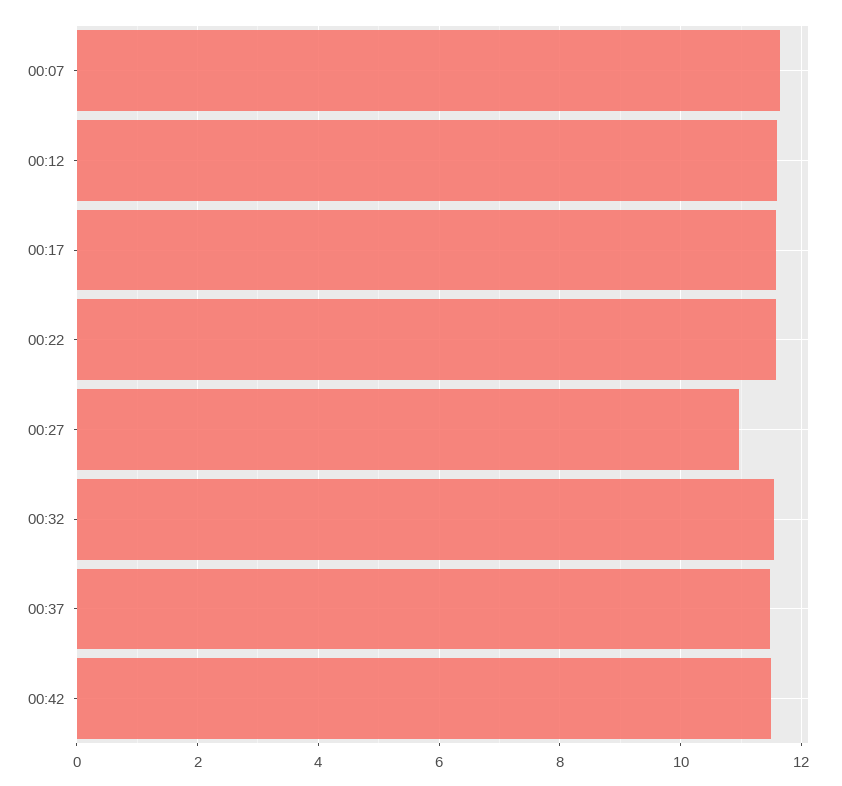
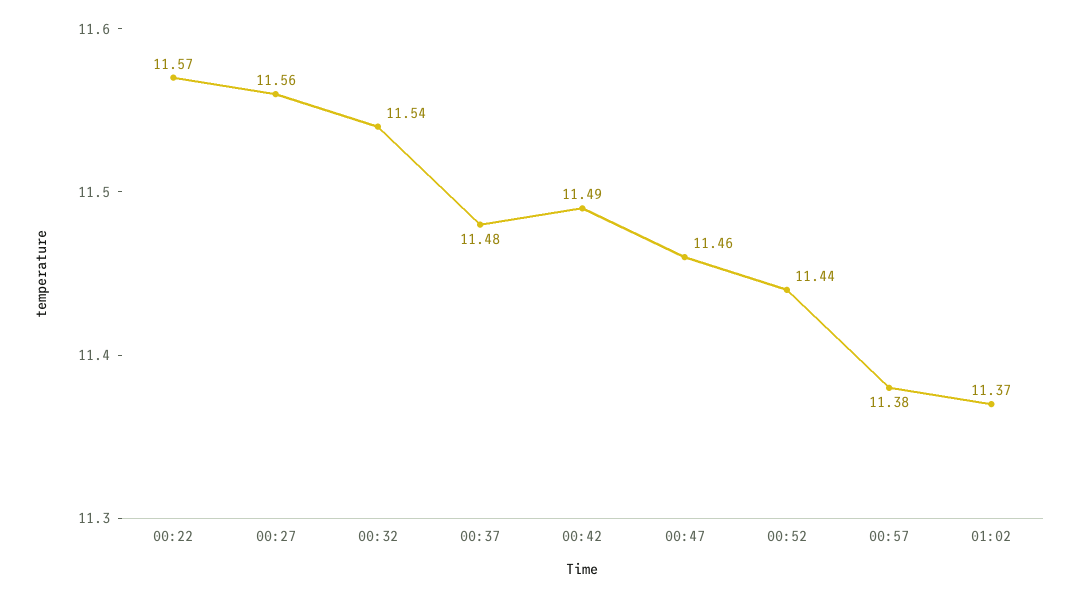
00:07: 11.6 -> none
00:12: 11.6 -> none
00:17: 11.6 -> none
00:27: 11 -> 11.56
00:47: none -> 11.46
00:52: none -> 11.44
00:57: none -> 11.38
01:02: none -> 11.37

